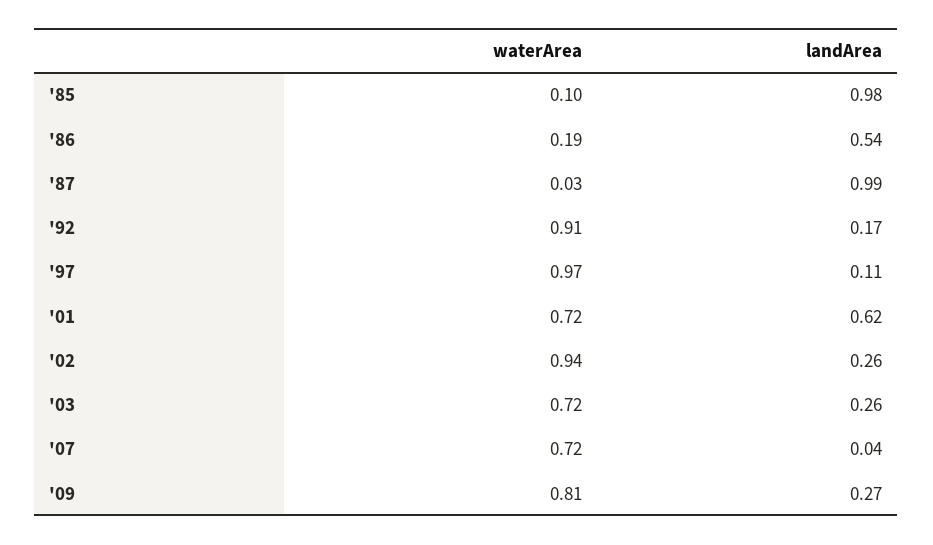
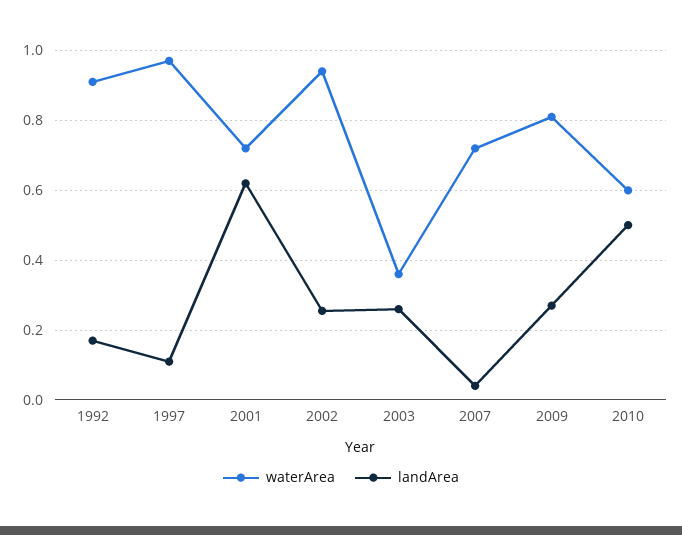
waterArea, '85: 0.1 -> none
landArea, '85: 0.98 -> none
waterArea, '86: 0.19 -> none
landArea, '86: 0.54 -> none
waterArea, '87: 0.03 -> none
landArea, '87: 0.99 -> none
waterArea, '03: 0.72 -> 0.36
waterArea, 2010: none -> 0.6
landArea, 2010: none -> 0.5

